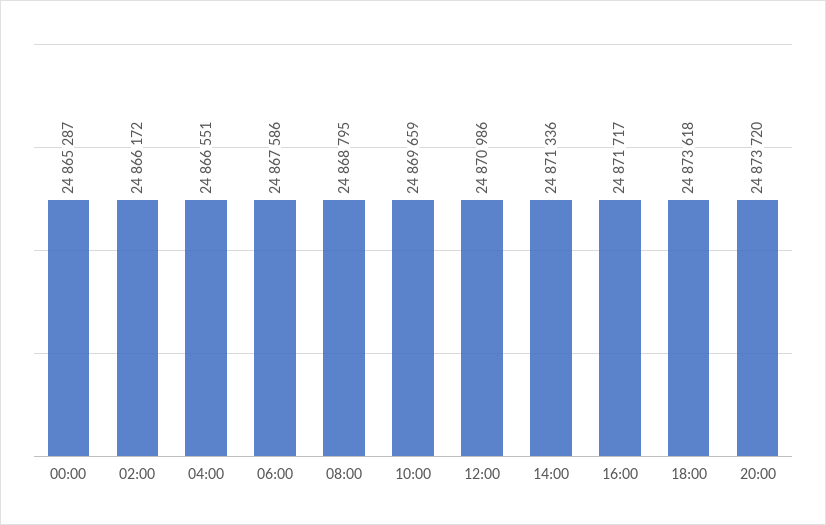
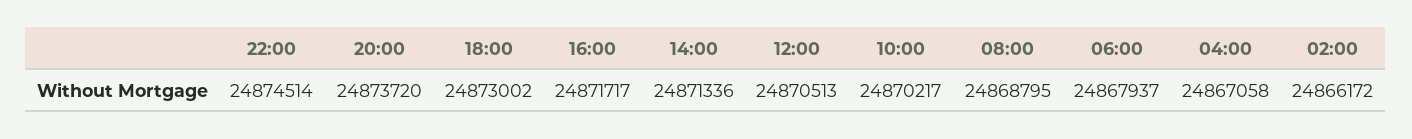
00:00: 24865287 -> none
04:00: 24866551 -> 24867058
06:00: 24867586 -> 24867937
10:00: 24869659 -> 24870217
12:00: 24870986 -> 24870513
18:00: 24873618 -> 24873002
22:00: none -> 24874514

